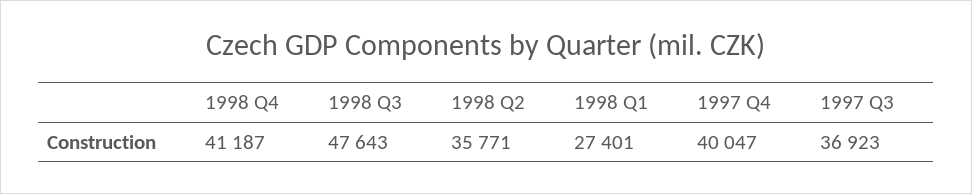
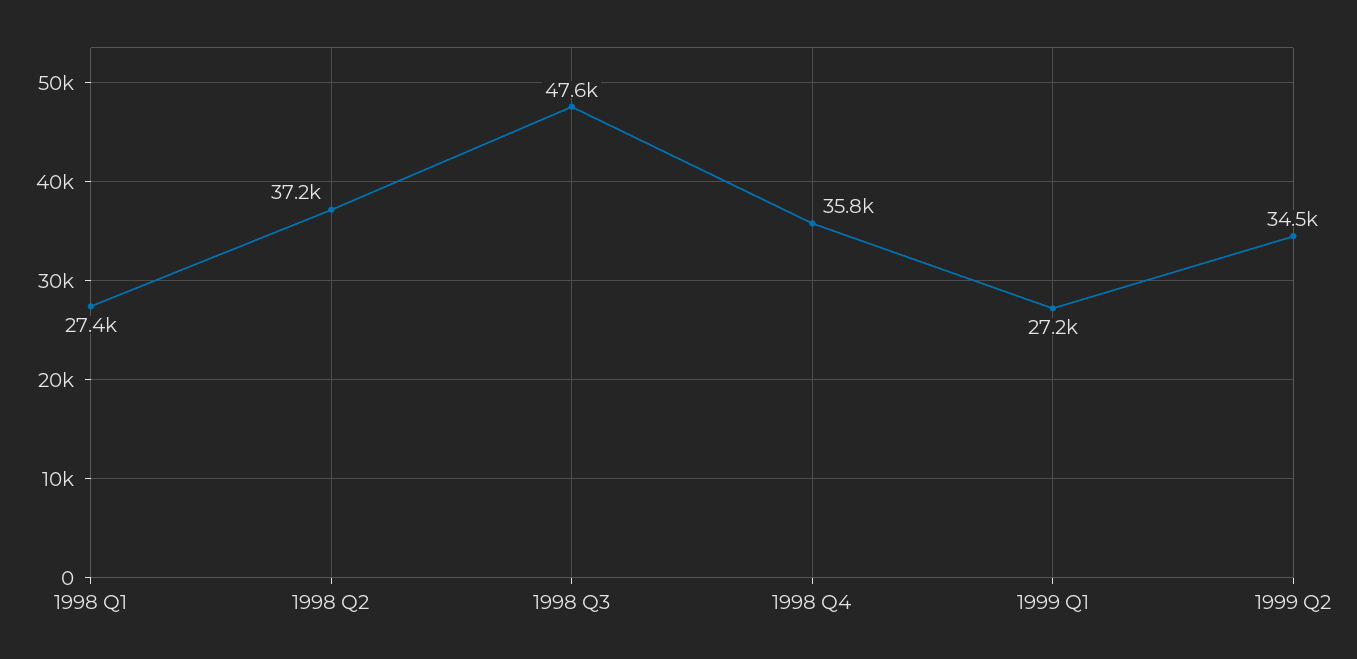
1998 Q4: 41187 -> 35800
1998 Q2: 35771 -> 37200
1997 Q4: 40047 -> none
1997 Q3: 36923 -> none
1999 Q1: none -> 27200
1999 Q2: none -> 34500

